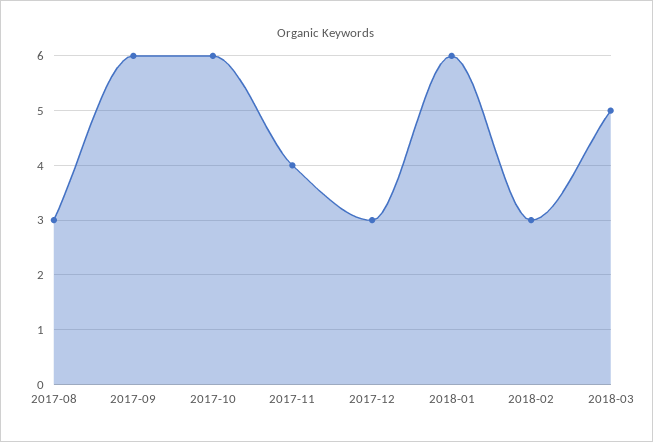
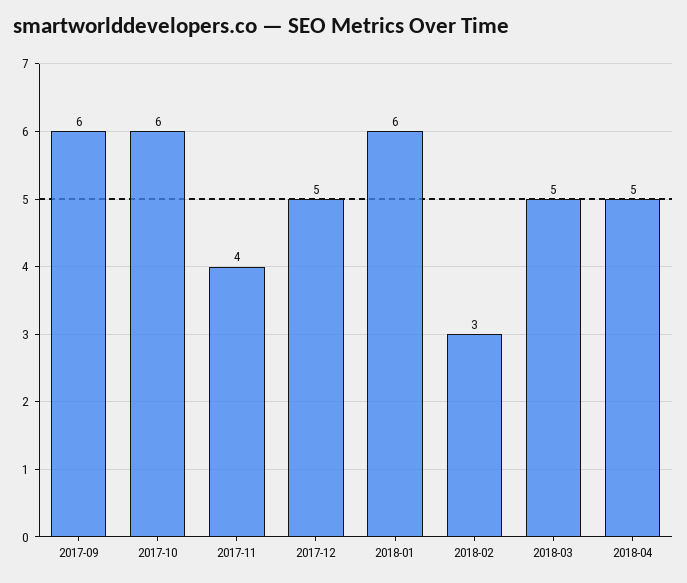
2017-08: 3 -> none
2017-12: 3 -> 5
2018-04: none -> 5

